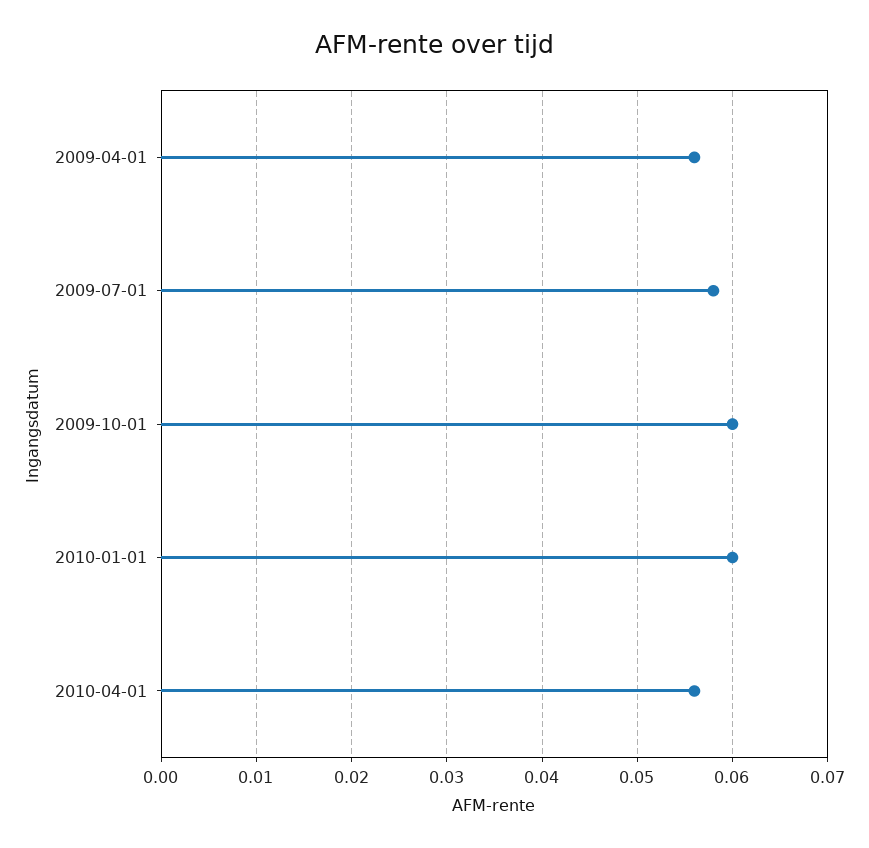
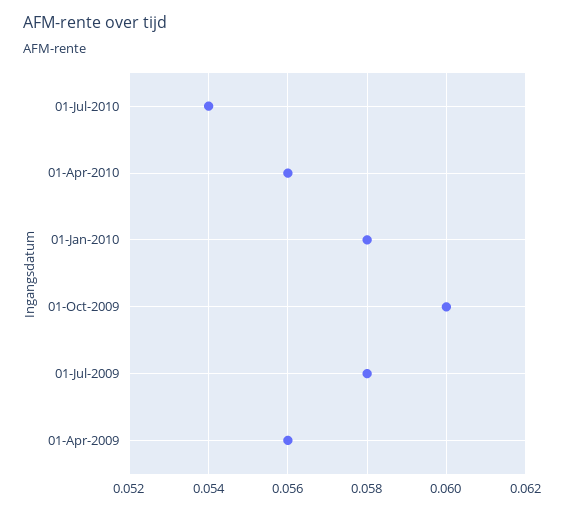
2010-01-01: 0.06 -> 0.058
01-Jul-2010: none -> 0.054

